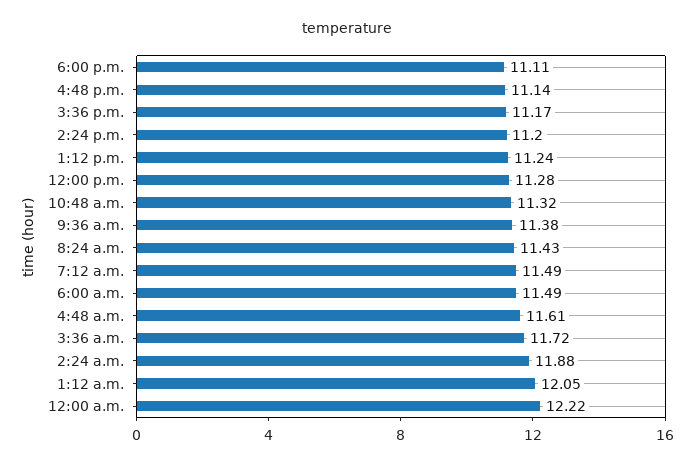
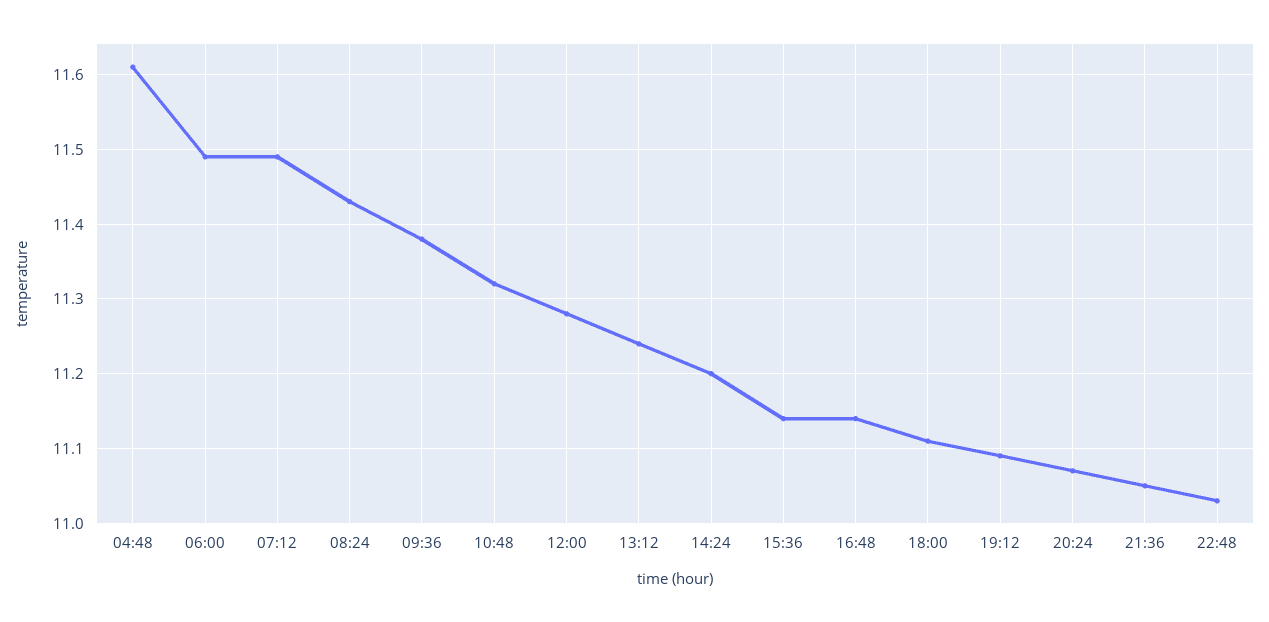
3:36 p.m.: 11.17 -> 11.14
3:36 a.m.: 11.72 -> none
2:24 a.m.: 11.88 -> none
1:12 a.m.: 12.05 -> none
12:00 a.m.: 12.22 -> none
19:12: none -> 11.09
20:24: none -> 11.07
21:36: none -> 11.05
22:48: none -> 11.03

